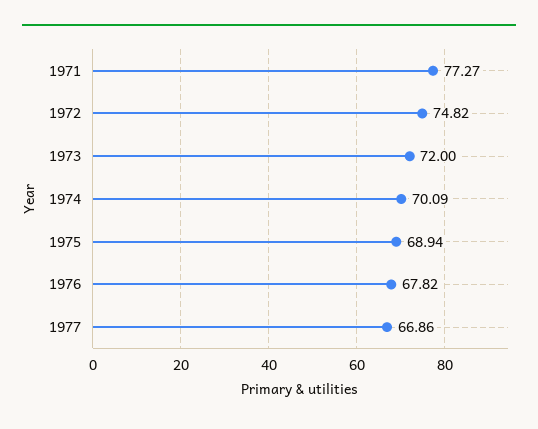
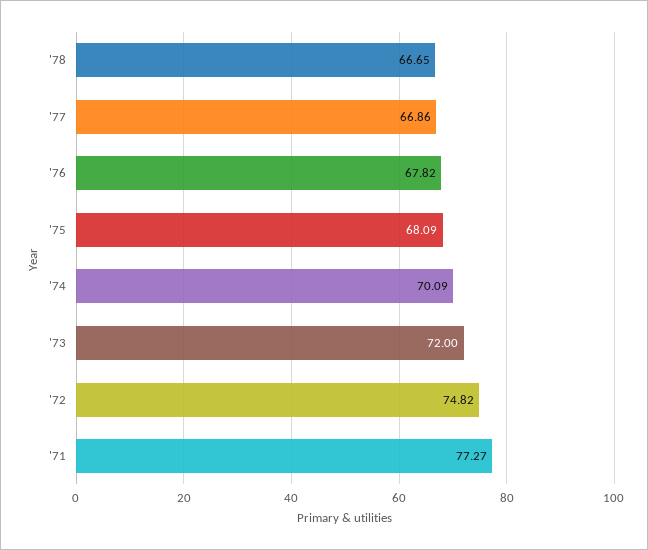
1975: 68.94 -> 68.09
'78: none -> 66.65

